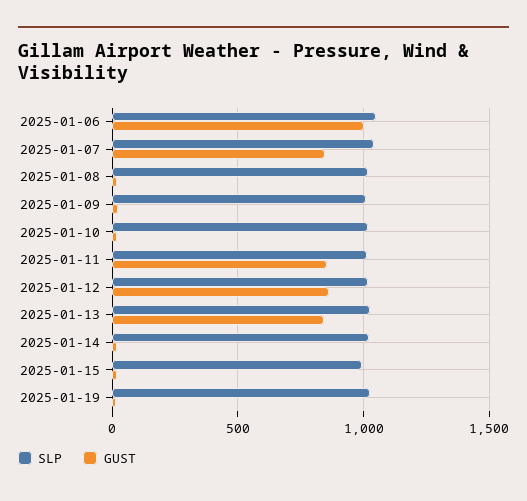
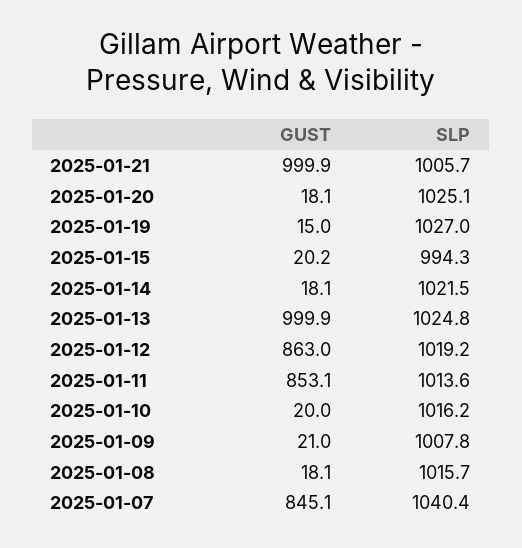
SLP, 2025-01-06: 1050 -> none
GUST, 2025-01-06: 1000 -> none
GUST, 2025-01-13: 850 -> 999.9
GUST, 2025-01-21: none -> 999.9
SLP, 2025-01-21: none -> 1005.7
GUST, 2025-01-20: none -> 18.1
SLP, 2025-01-20: none -> 1025.1

